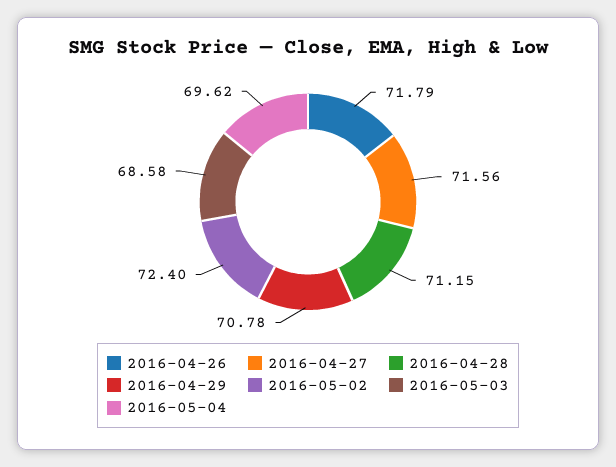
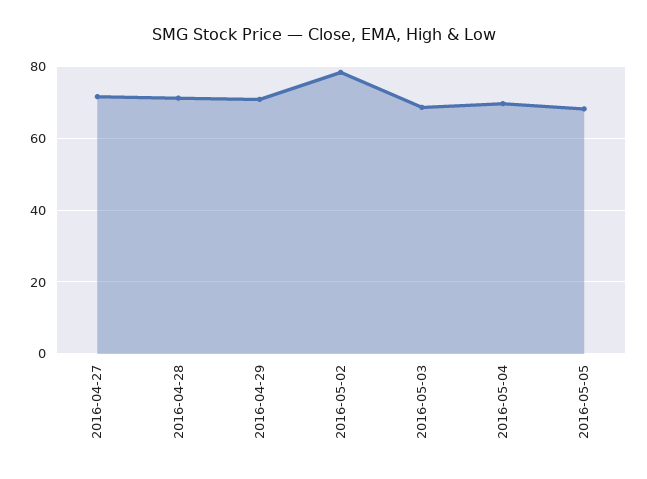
2016-04-26: 71.79 -> none
2016-05-02: 72.4 -> 78
2016-05-05: none -> 68

